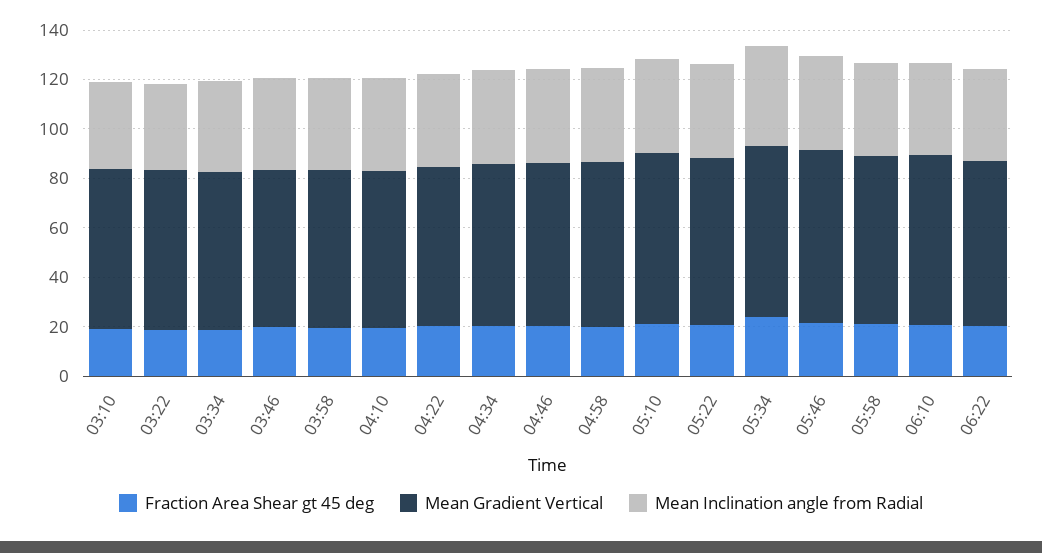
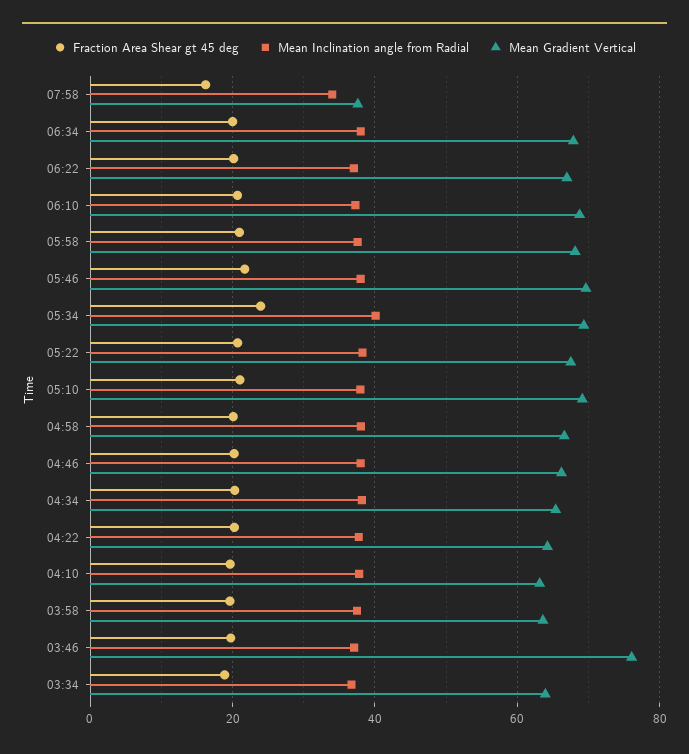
Fraction Area Shear gt 45 deg, 03:10: 20 -> none
Mean Gradient Vertical, 03:10: 65 -> none
Mean Inclination angle from Radial, 03:10: 35 -> none
Fraction Area Shear gt 45 deg, 03:22: 20 -> none
Mean Gradient Vertical, 03:22: 65 -> none
Mean Inclination angle from Radial, 03:22: 35 -> none
Mean Gradient Vertical, 03:46: 65 -> 76
Fraction Area Shear gt 45 deg, 07:58: none -> 16
Mean Inclination angle from Radial, 07:58: none -> 34
Mean Gradient Vertical, 07:58: none -> 38
Fraction Area Shear gt 45 deg, 06:34: none -> 20
Mean Inclination angle from Radial, 06:34: none -> 38
Mean Gradient Vertical, 06:34: none -> 68

